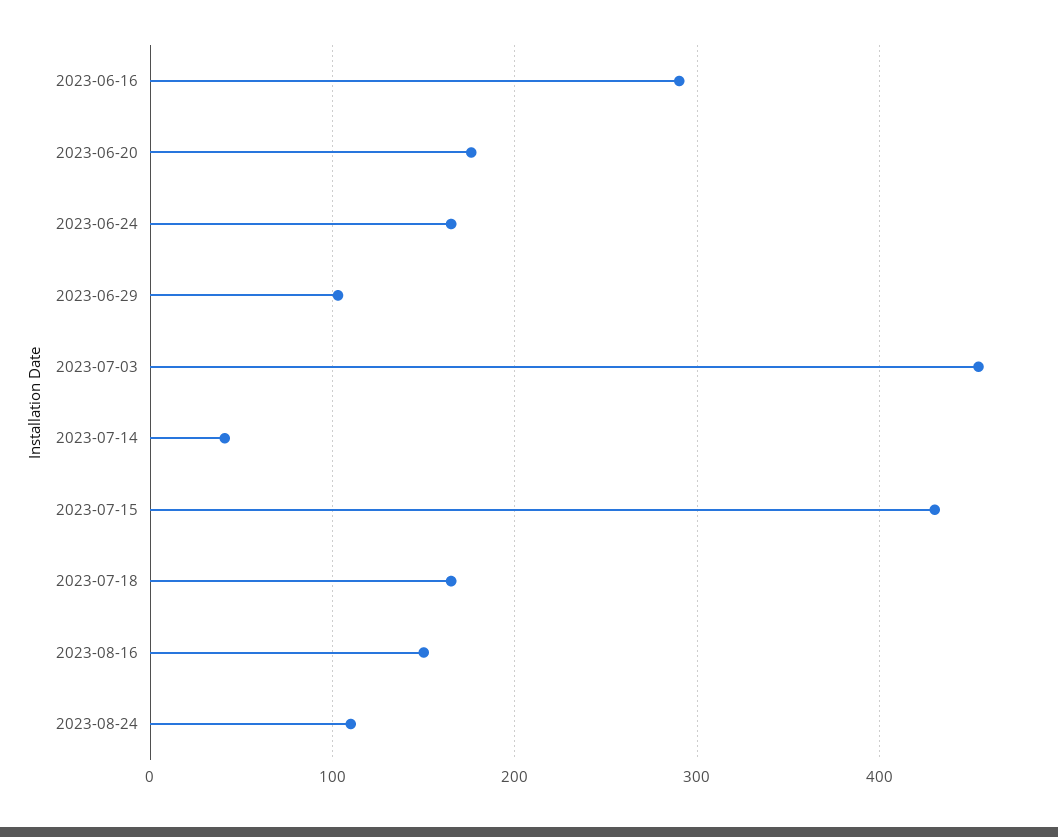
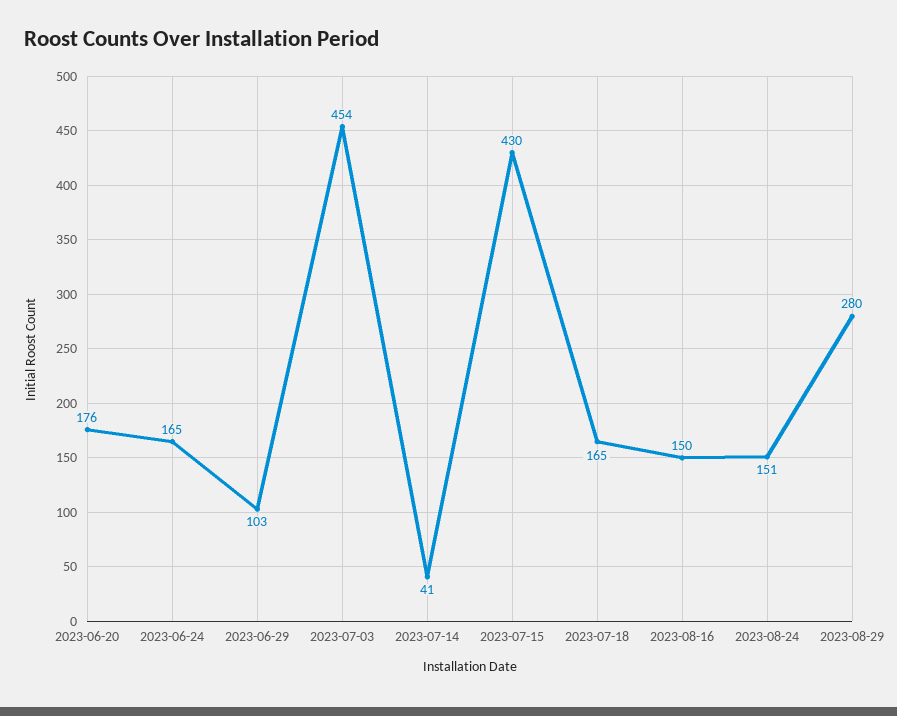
2023-06-16: 290 -> none
2023-08-24: 110 -> 151
2023-08-29: none -> 280

